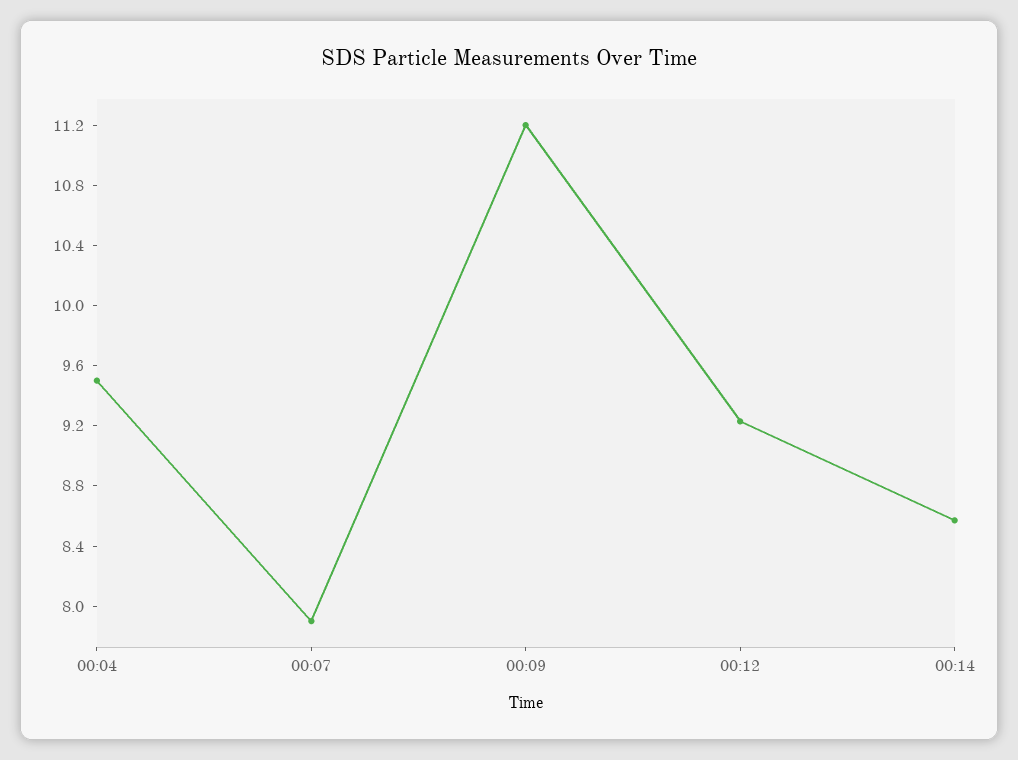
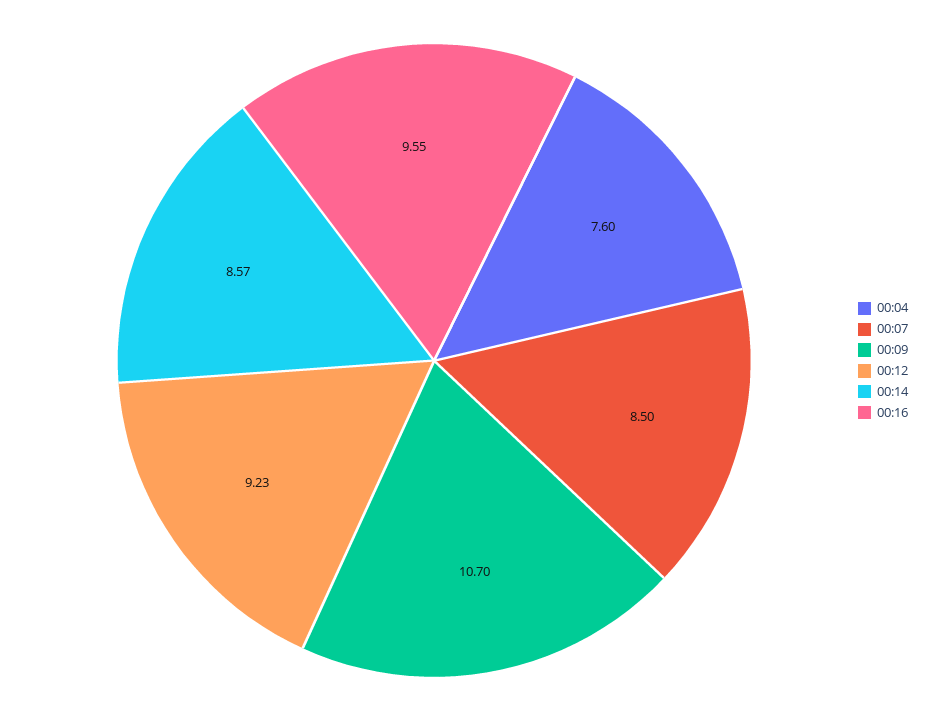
00:04: 9.5 -> 7.6
00:07: 7.9 -> 8.5
00:09: 11.2 -> 10.7
00:16: none -> 9.55

